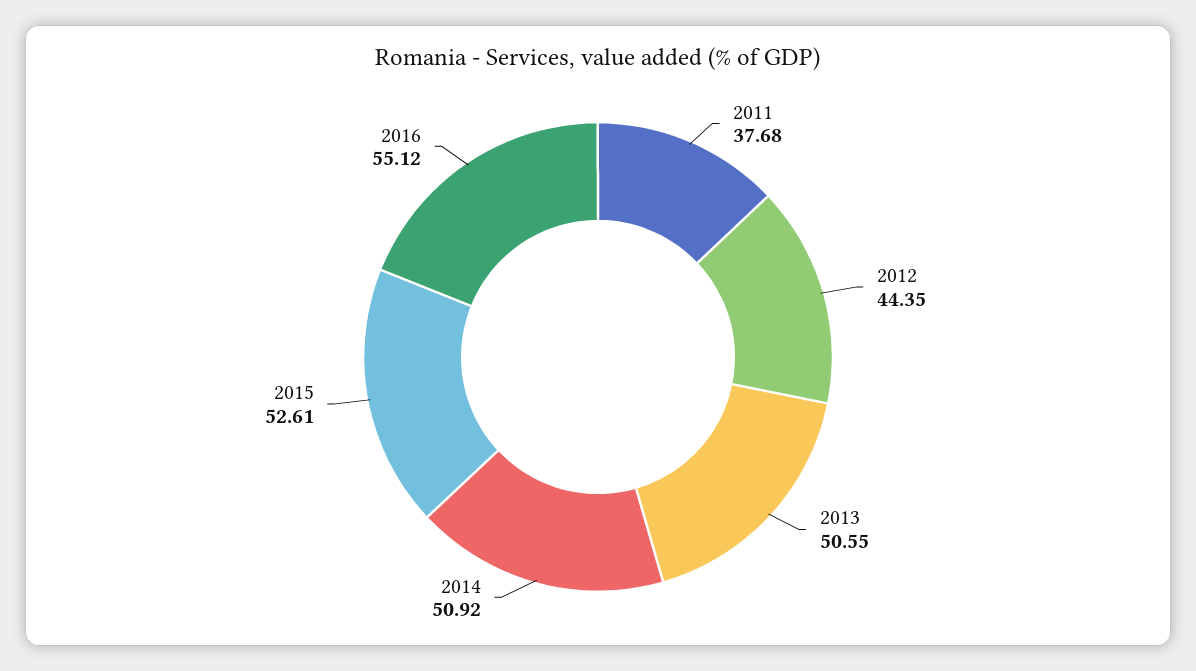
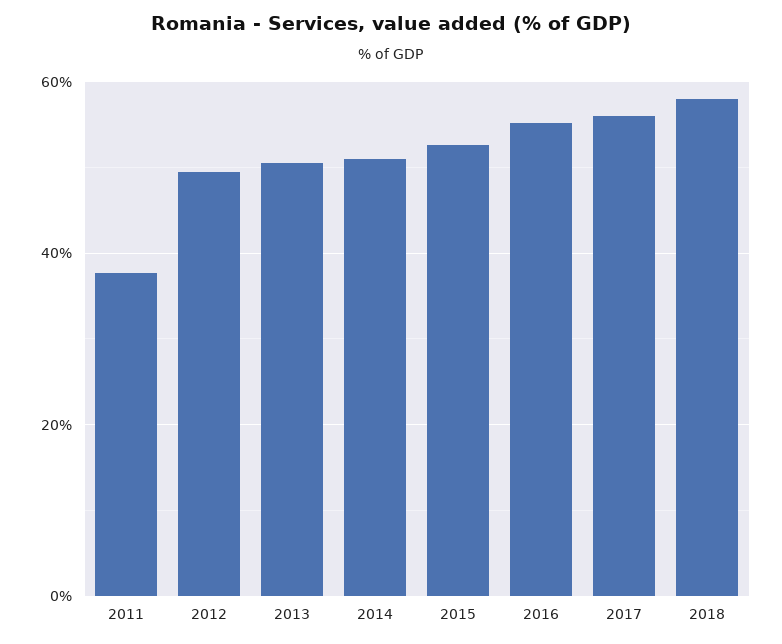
2012: 44.35 -> 50
2017: none -> 56
2018: none -> 58

